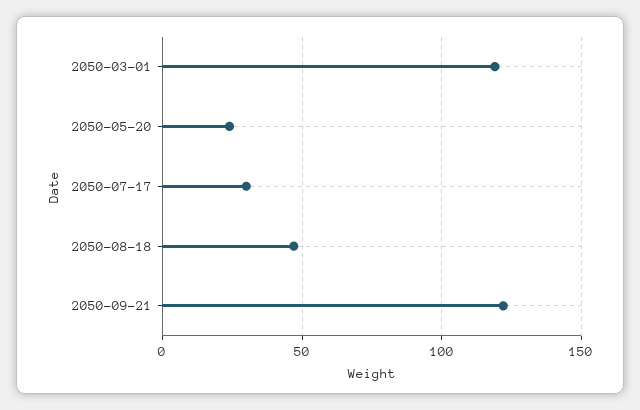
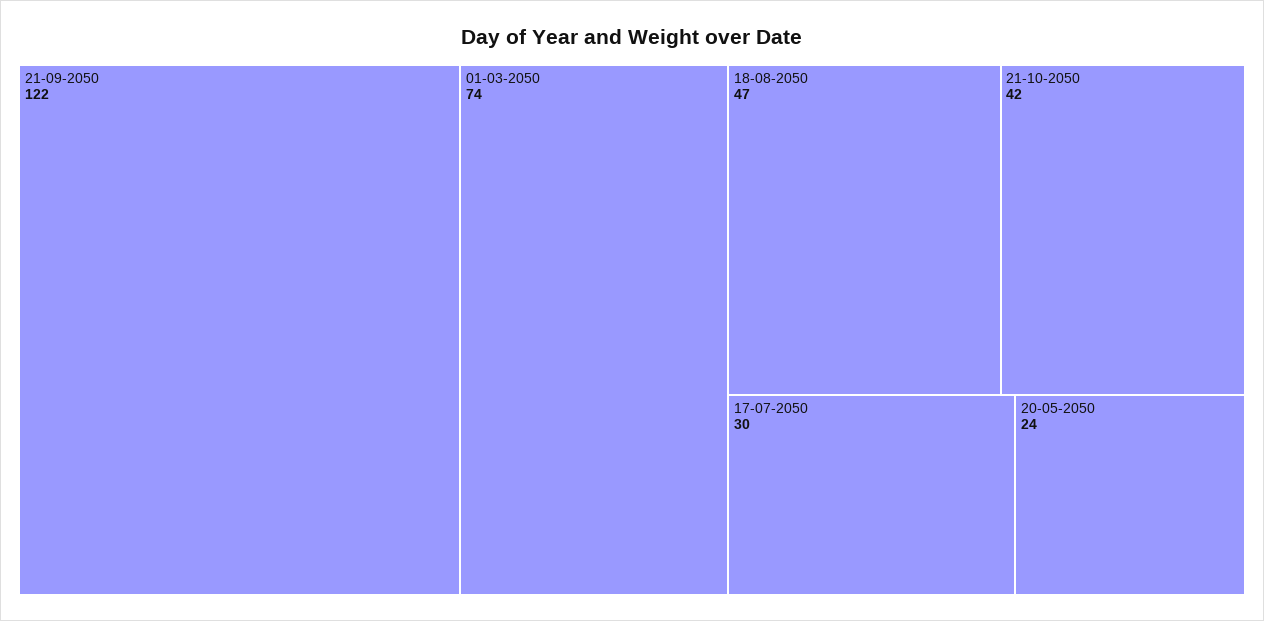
2050-03-01: 120 -> 74
21-10-2050: none -> 42

